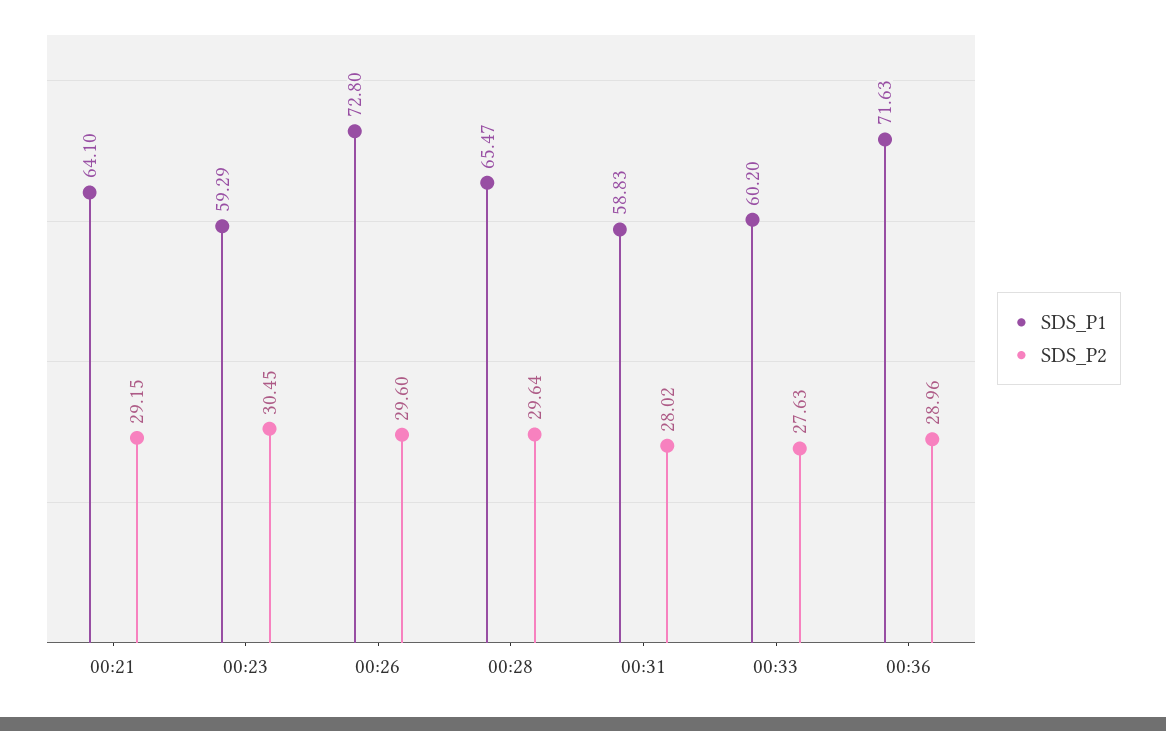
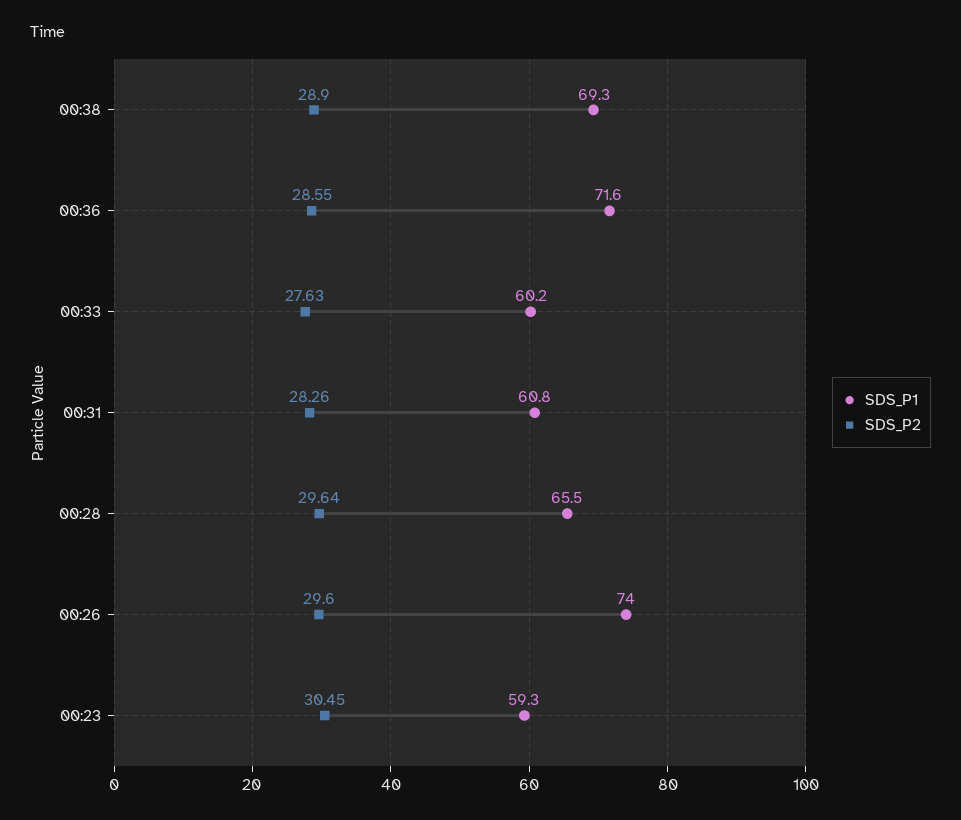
SDS_P1, 00:21: 64.1 -> none
SDS_P2, 00:21: 29.15 -> none
SDS_P1, 00:26: 72.8 -> 74
SDS_P1, 00:31: 58.83 -> 60.8
SDS_P2, 00:31: 28.02 -> 28.26
SDS_P2, 00:36: 28.96 -> 28.55
SDS_P1, 00:38: none -> 69.3
SDS_P2, 00:38: none -> 28.9

